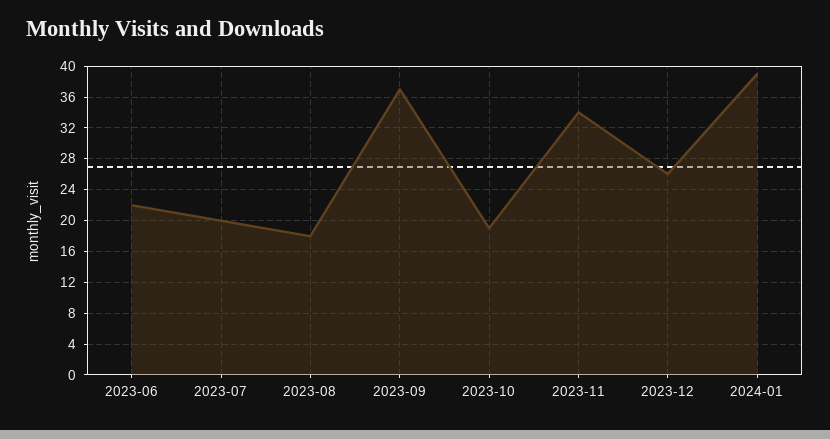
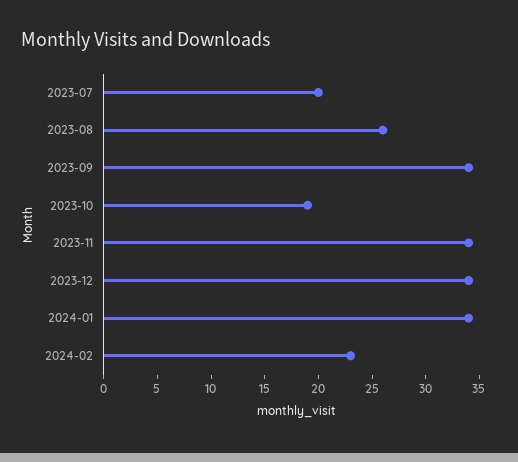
2023-06: 22 -> none
2023-08: 18 -> 26
2023-09: 37 -> 34
2023-12: 26 -> 34
2024-01: 39 -> 34
2024-02: none -> 23

